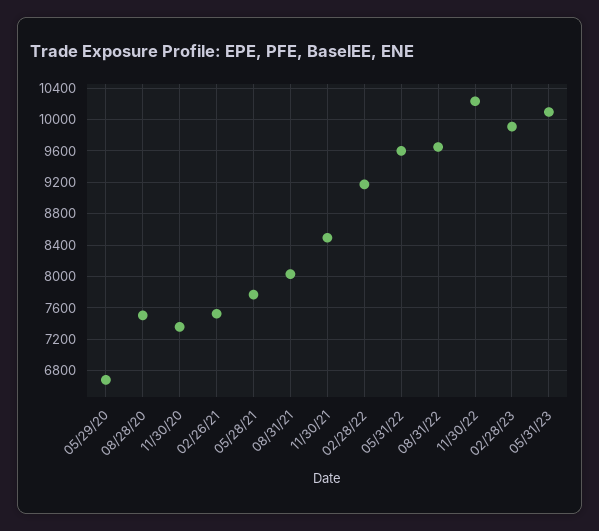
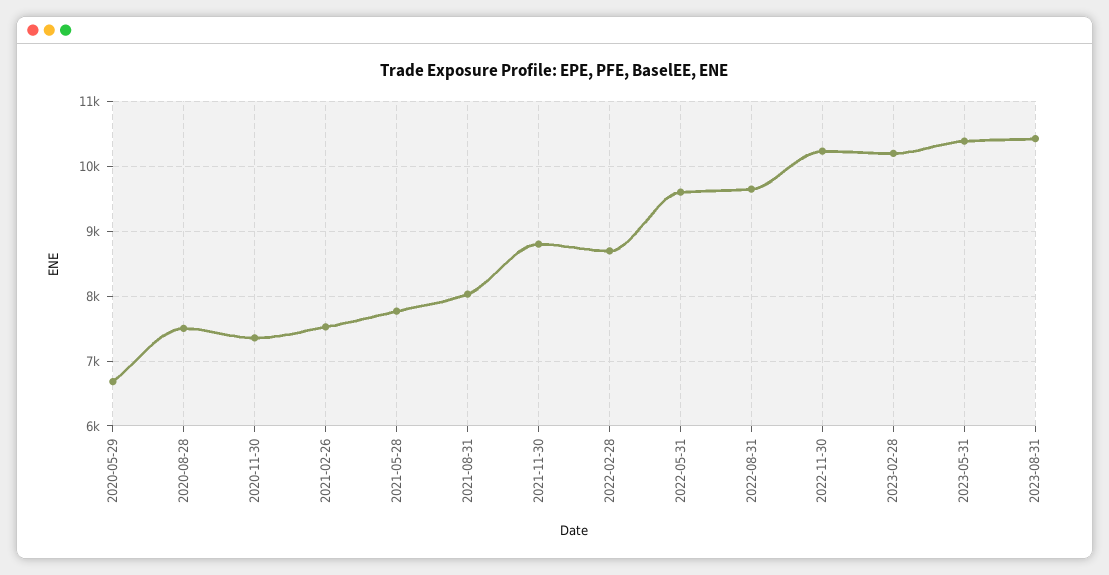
11/30/21: 8500 -> 8800
02/28/22: 9200 -> 8700
02/28/23: 9900 -> 10200
05/31/23: 10100 -> 10400
2023-08-31: none -> 10400

